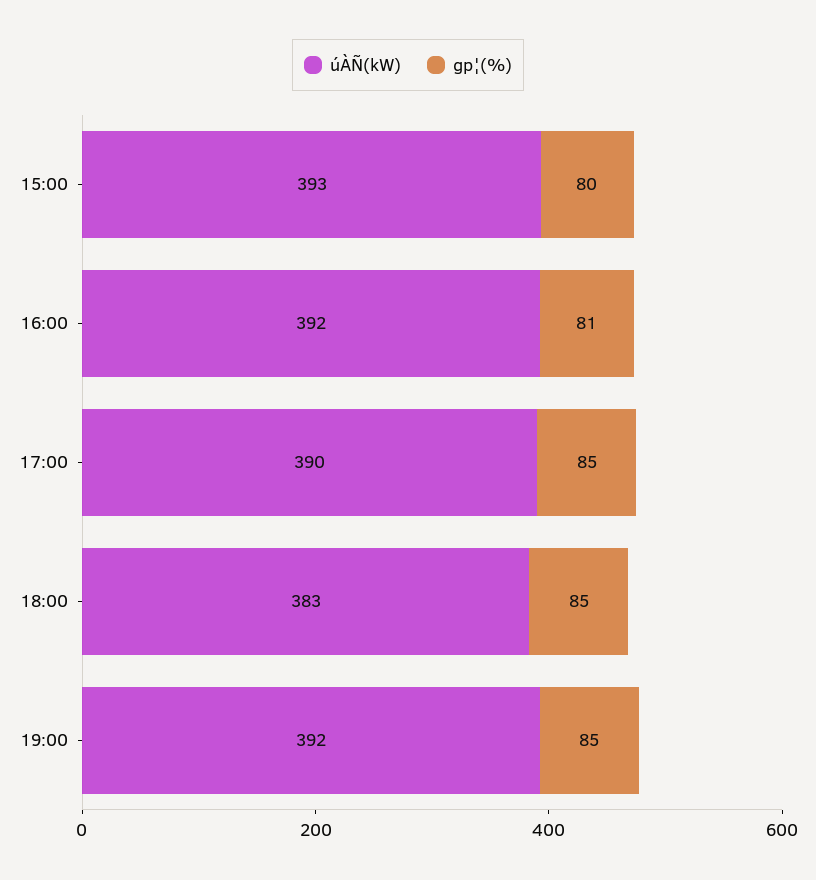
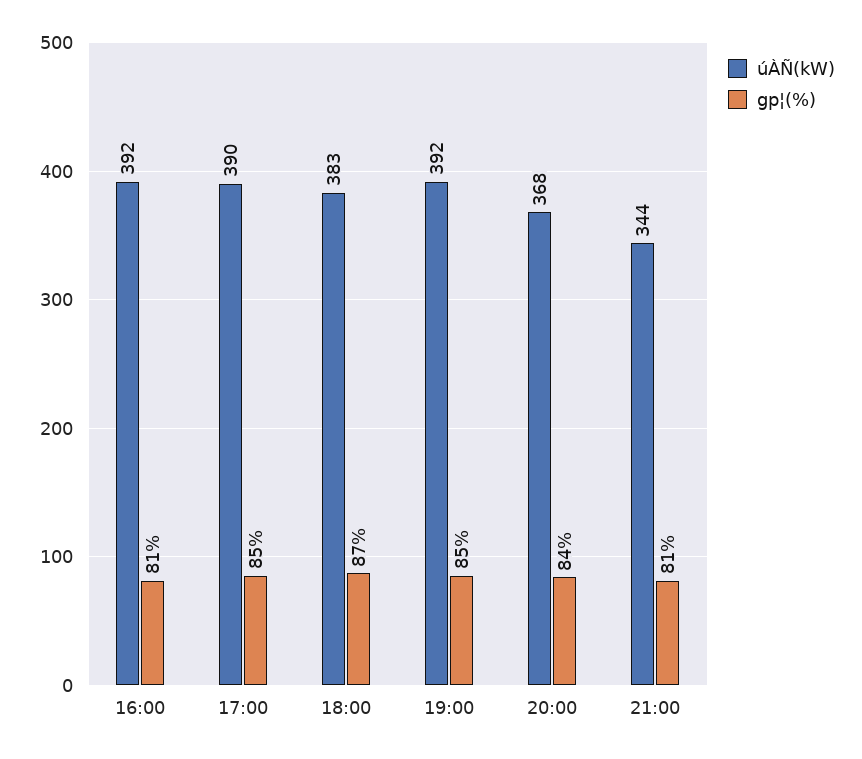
úÀÑ(kW), 15:00: 393 -> none
gp¦(%), 15:00: 80 -> none
gp¦(%), 18:00: 85 -> 87
úÀÑ(kW), 20:00: none -> 368
gp¦(%), 20:00: none -> 84
úÀÑ(kW), 21:00: none -> 344
gp¦(%), 21:00: none -> 81

